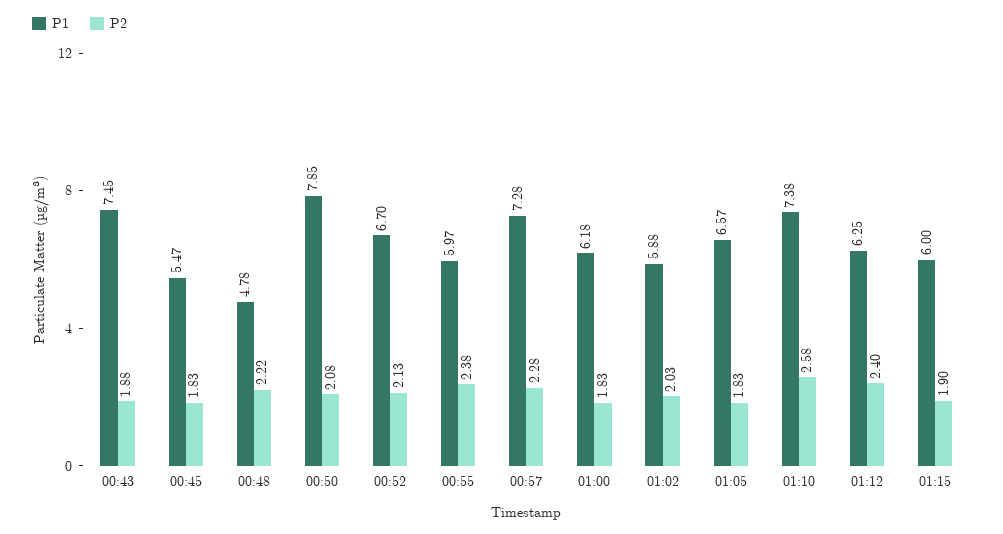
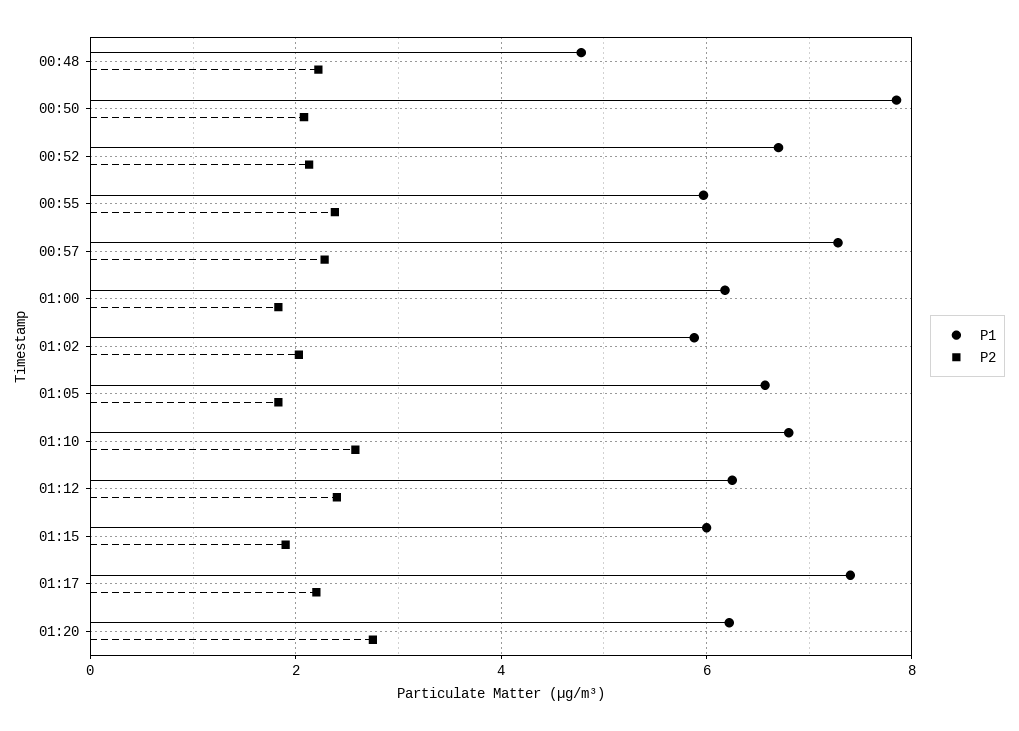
P1, 00:43: 7.45 -> none
P2, 00:43: 1.88 -> none
P1, 00:45: 5.47 -> none
P2, 00:45: 1.83 -> none
P1, 01:10: 7.38 -> 6.8
P1, 01:17: none -> 7.4
P2, 01:17: none -> 2.2
P1, 01:20: none -> 6.2
P2, 01:20: none -> 2.8

